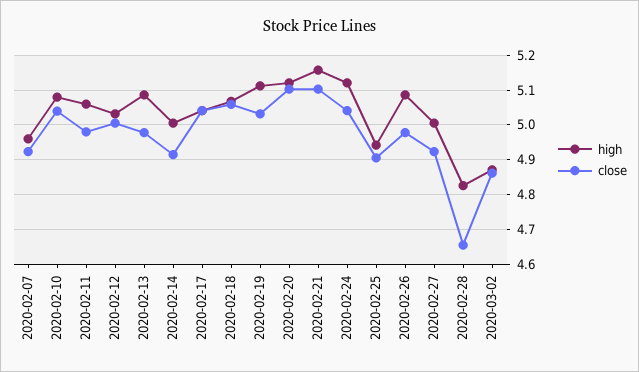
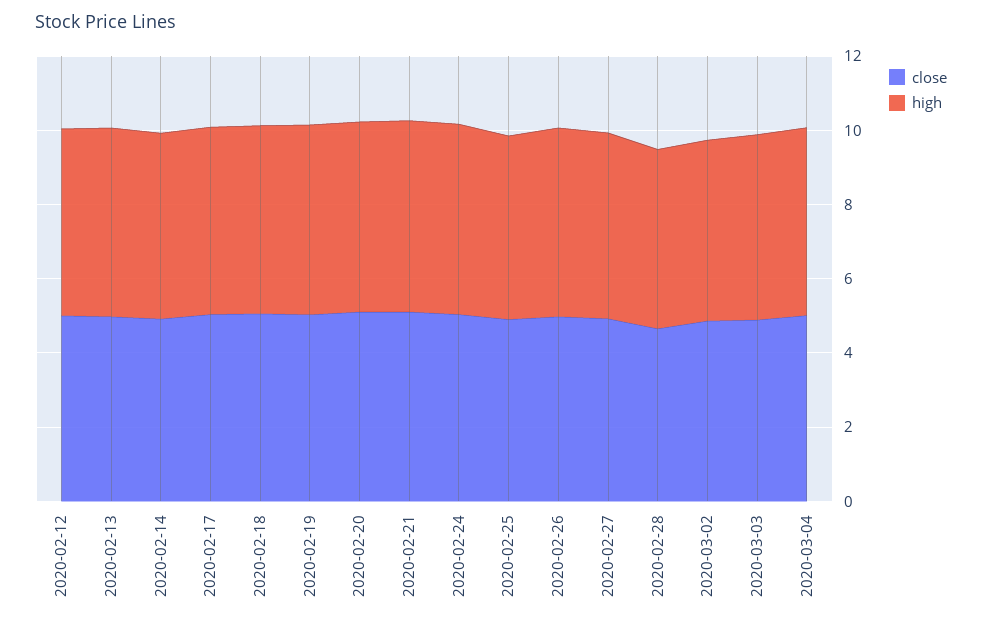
high, 2020-02-07: 4.96 -> none
close, 2020-02-07: 4.92 -> none
high, 2020-02-10: 5.08 -> none
close, 2020-02-10: 5.04 -> none
high, 2020-02-11: 5.06 -> none
close, 2020-02-11: 4.98 -> none
close, 2020-03-03: none -> 5
high, 2020-03-03: none -> 5
close, 2020-03-04: none -> 5
high, 2020-03-04: none -> 5

